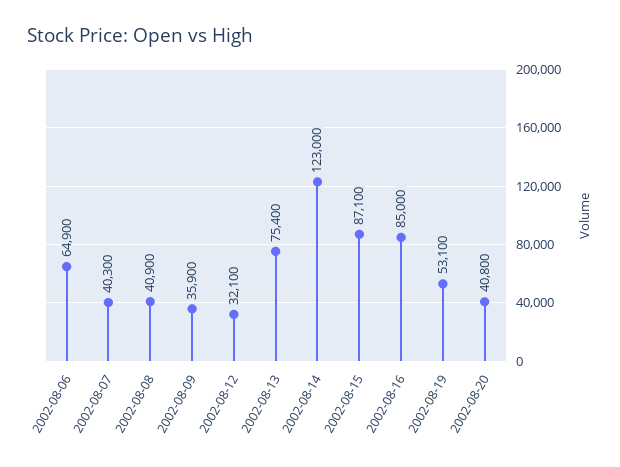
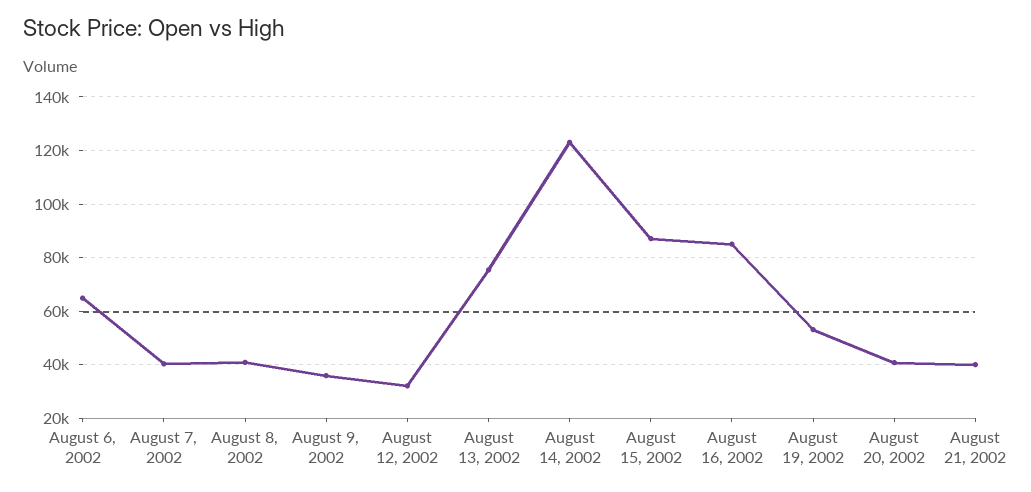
August 21, 2002: none -> 40000

